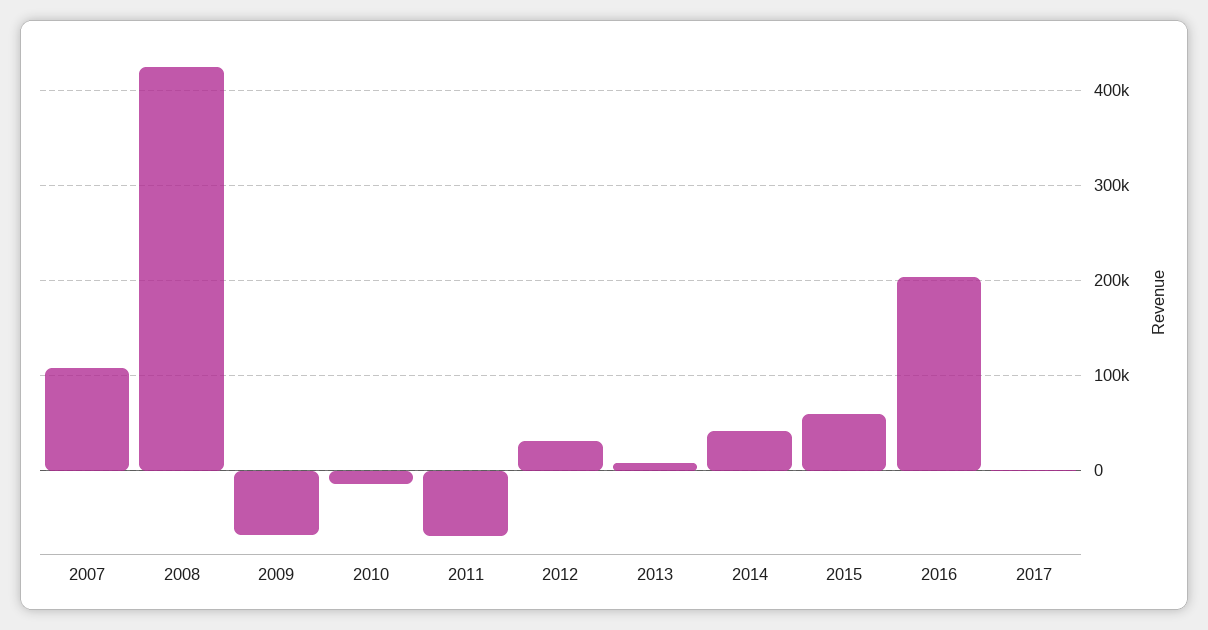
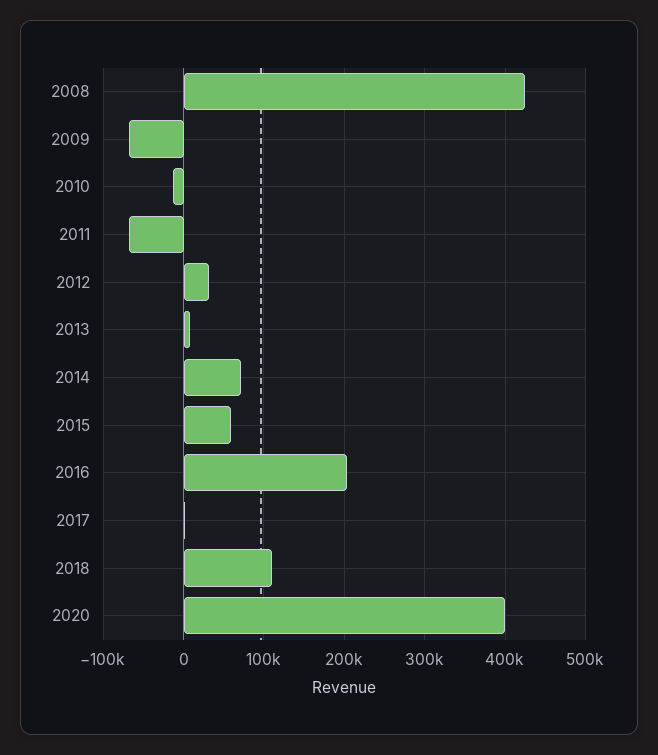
2007: 110000 -> none
2014: 40000 -> 70000
2018: none -> 110000
2020: none -> 400000

